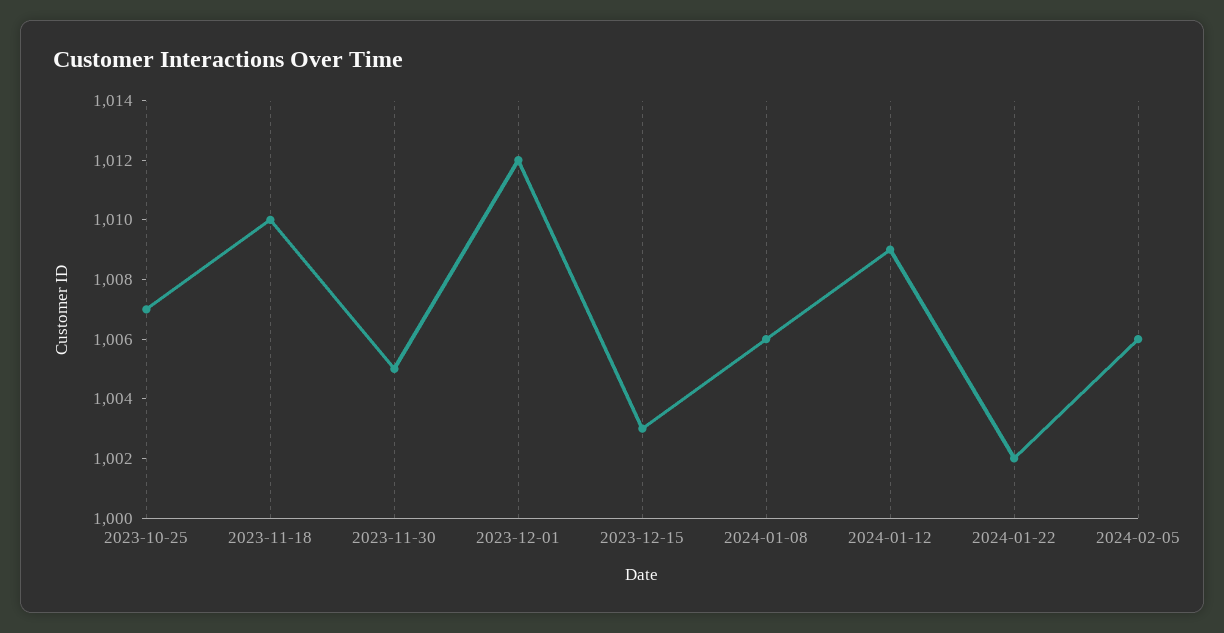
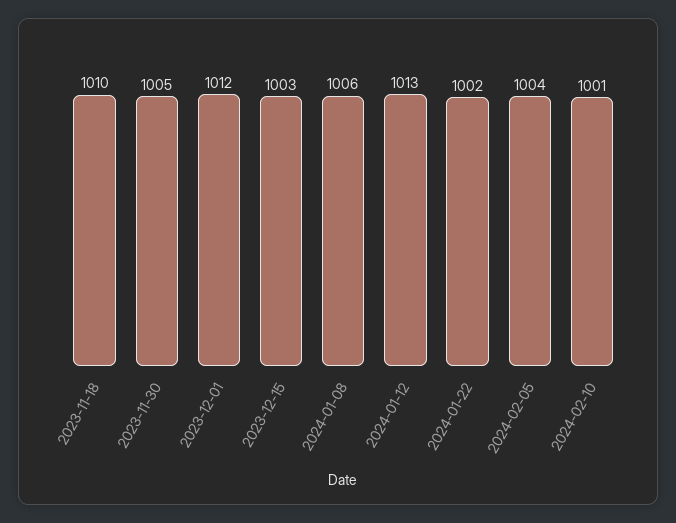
2023-10-25: 1007 -> none
2024-01-12: 1009 -> 1013
2024-02-05: 1006 -> 1004
2024-02-10: none -> 1001

